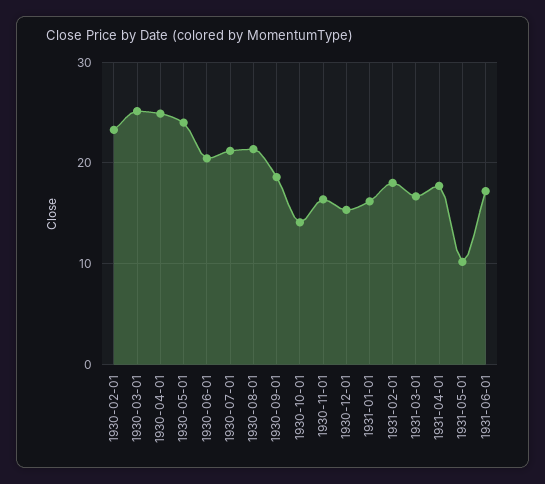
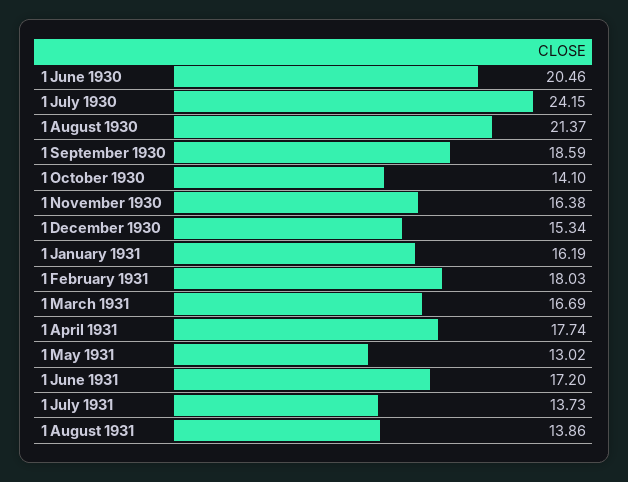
1930-02-01: 23 -> none
1930-03-01: 25 -> none
1930-04-01: 25 -> none
1930-05-01: 24 -> none
1930-07-01: 21 -> 24.15
1931-05-01: 10 -> 13.02
1 July 1931: none -> 13.73
1 August 1931: none -> 13.86

